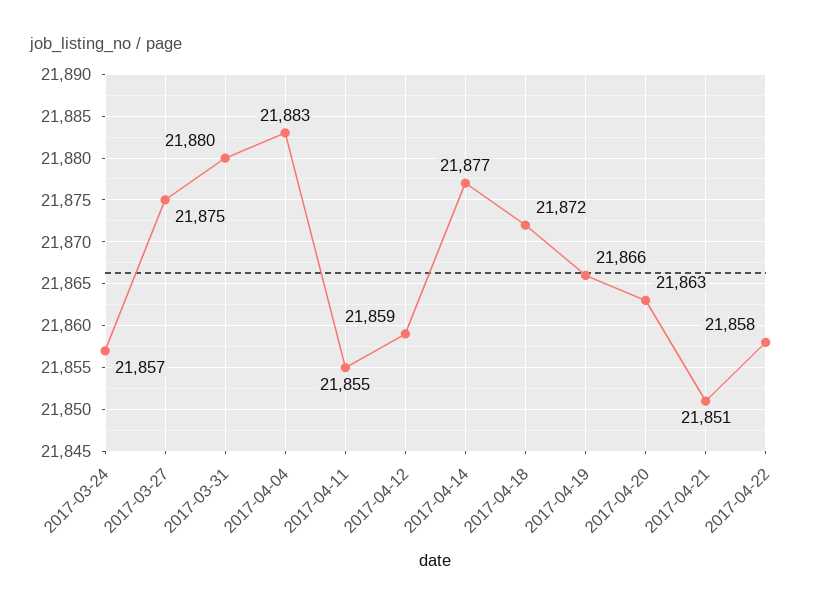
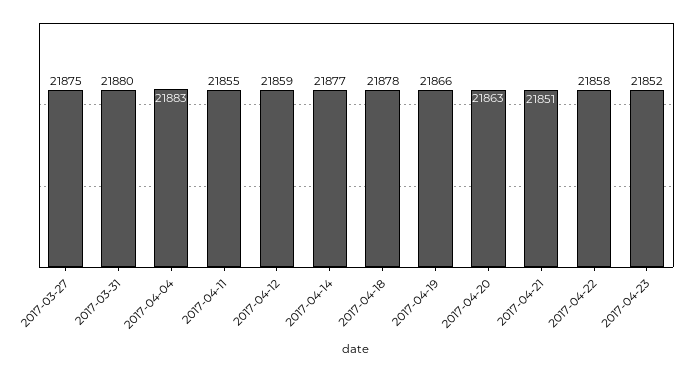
2017-03-24: 21857 -> none
2017-04-18: 21872 -> 21878
2017-04-23: none -> 21852

